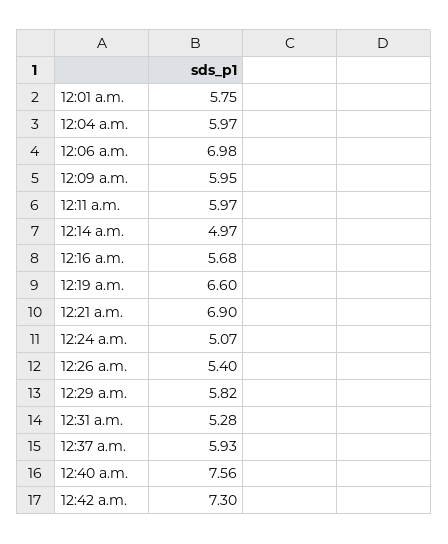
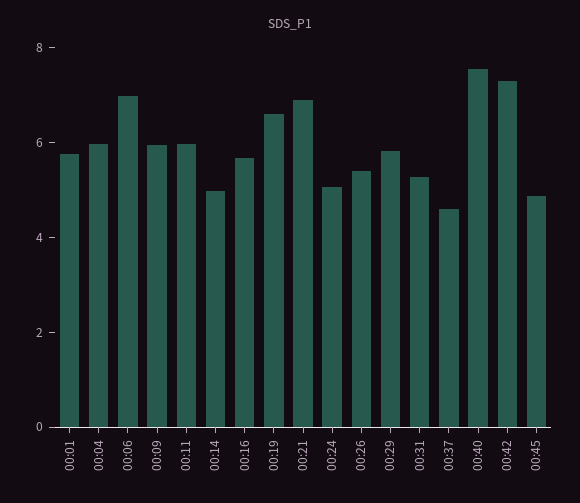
12:37 a.m.: 5.93 -> 4.5
00:45: none -> 5

